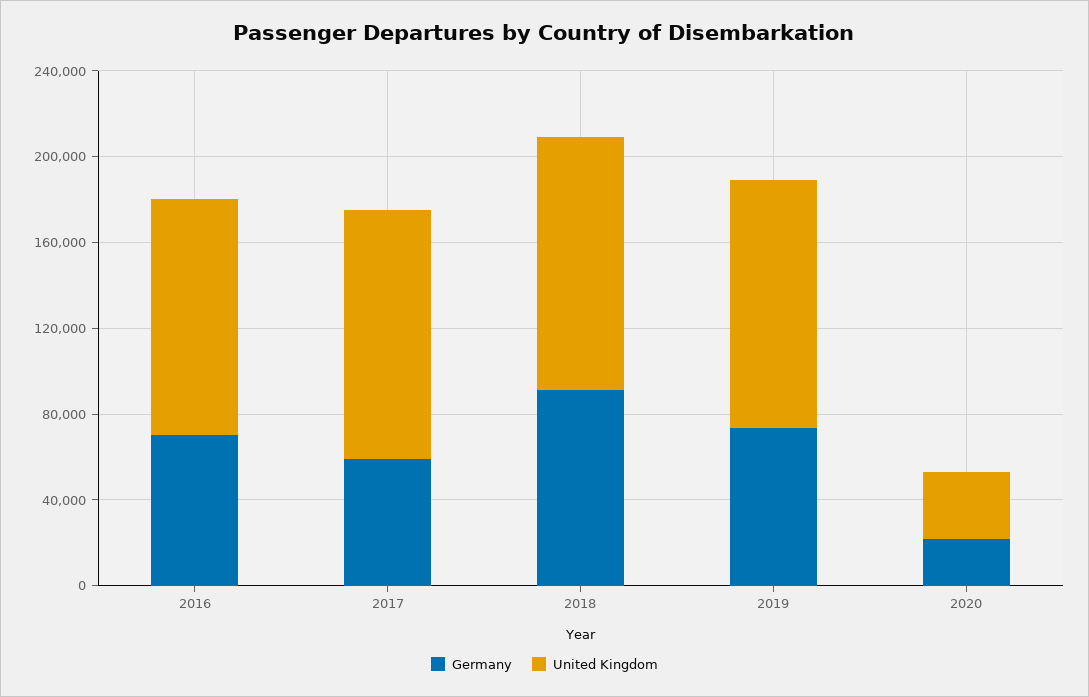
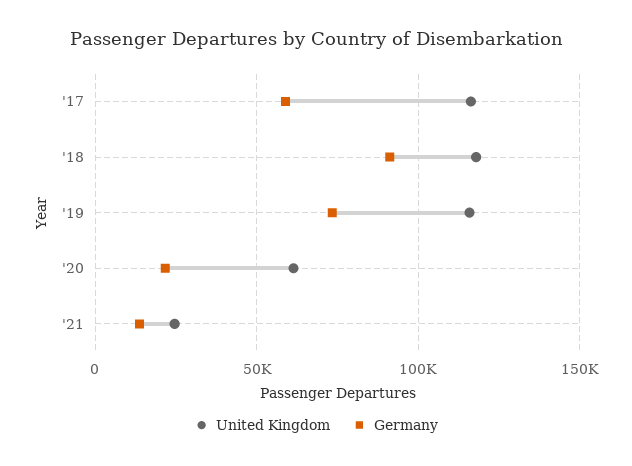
Germany, 2016: 70000 -> none
United Kingdom, 2016: 110000 -> none
United Kingdom, 2020: 30000 -> 60000
United Kingdom, '21: none -> 25000
Germany, '21: none -> 15000

